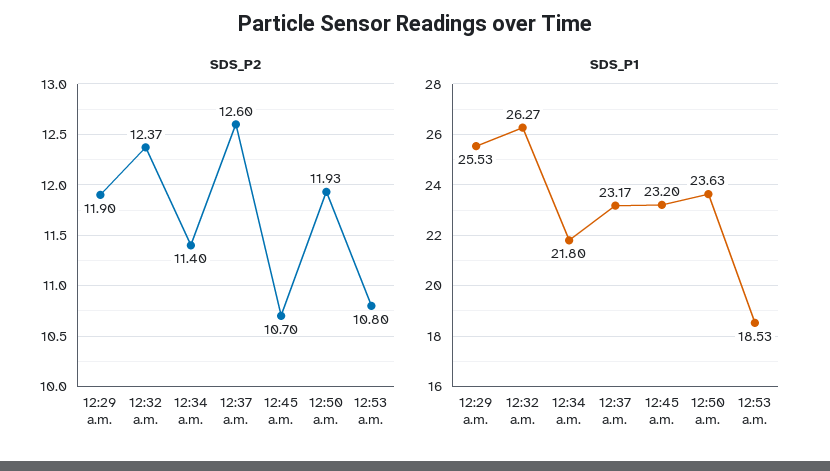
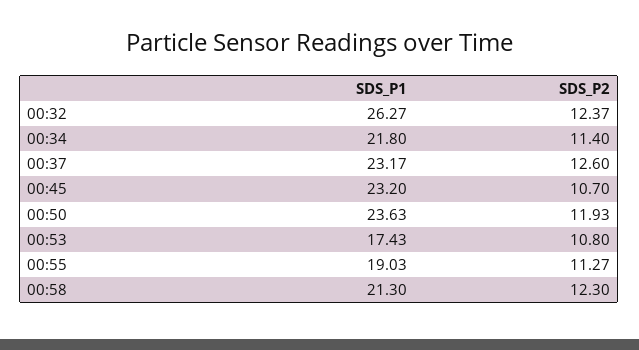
SDS_P2, 12:29 a.m.: 11.9 -> none
SDS_P1, 12:29 a.m.: 25.53 -> none
SDS_P1, 12:53 a.m.: 18.53 -> 17.43
SDS_P1, 00:55: none -> 19.03
SDS_P2, 00:55: none -> 11.27
SDS_P1, 00:58: none -> 21.3
SDS_P2, 00:58: none -> 12.3

